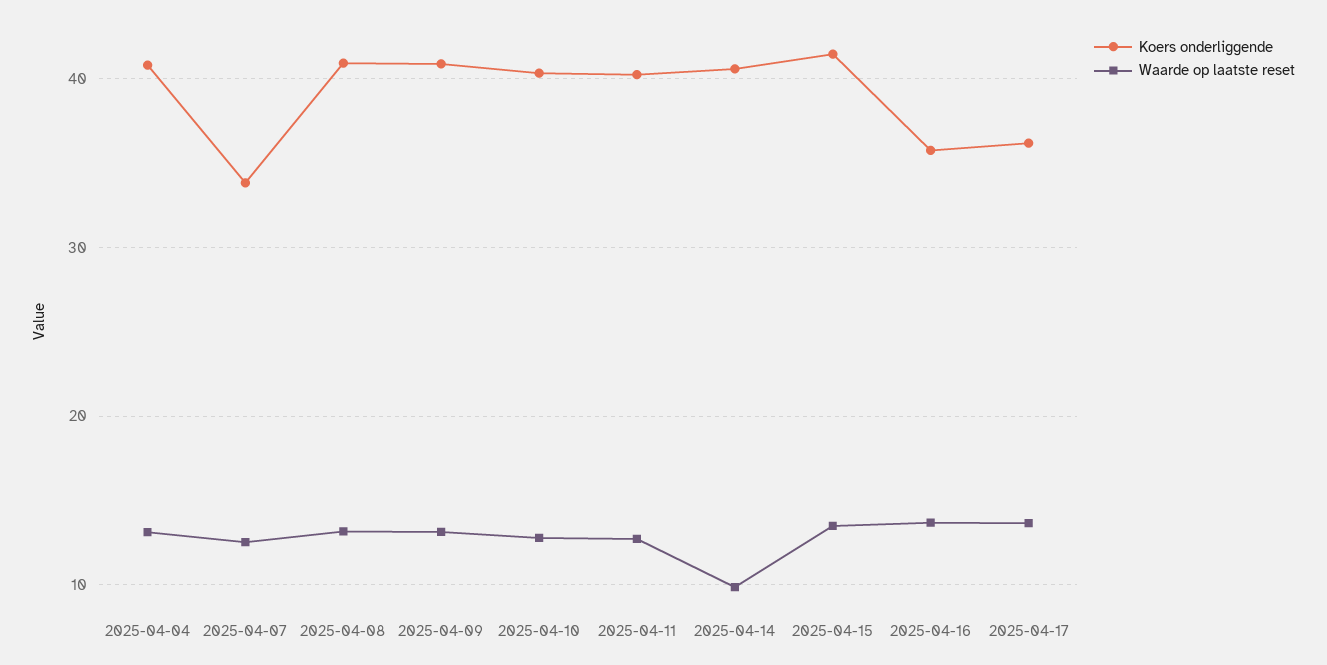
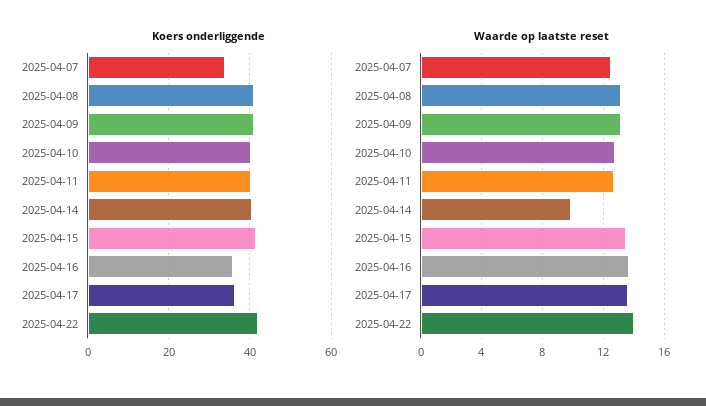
Koers onderliggende, 2025-04-04: 41 -> none
Waarde op laatste reset, 2025-04-04: 13 -> none
Koers onderliggende, 2025-04-22: none -> 42
Waarde op laatste reset, 2025-04-22: none -> 14

